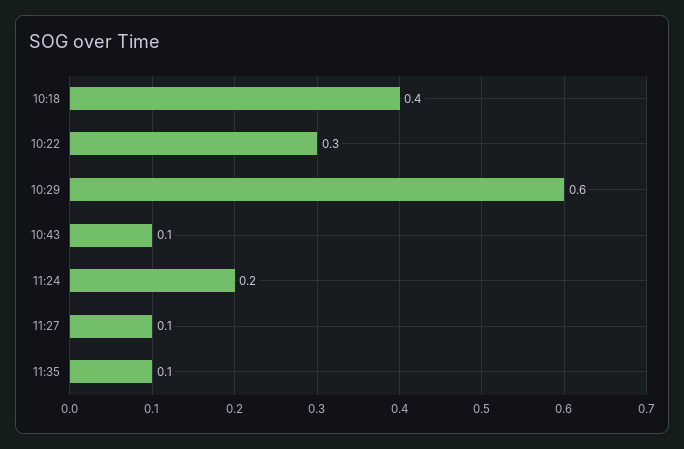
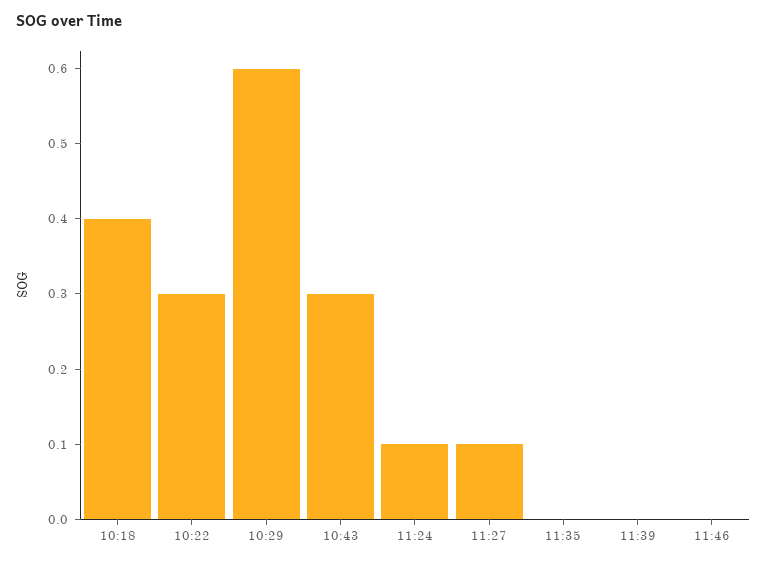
10:43: 0.1 -> 0.3
11:24: 0.2 -> 0.1
11:35: 0.1 -> 0
11:39: none -> 0
11:46: none -> 0

